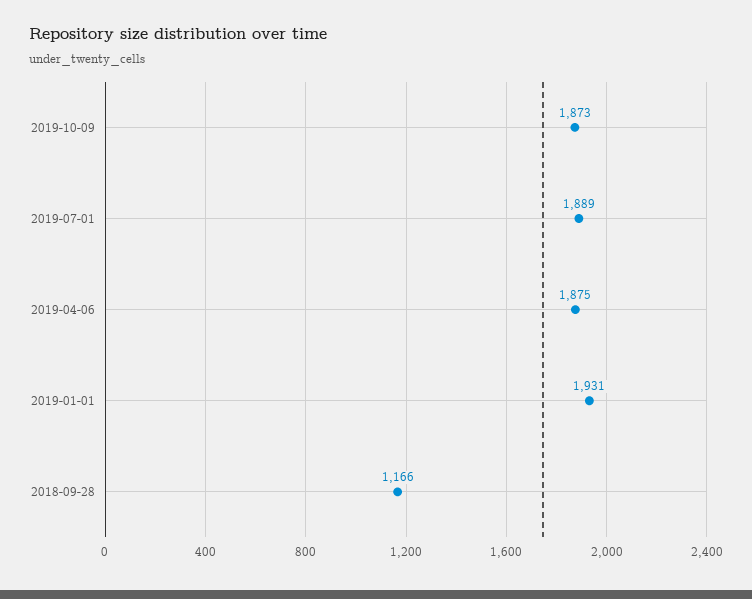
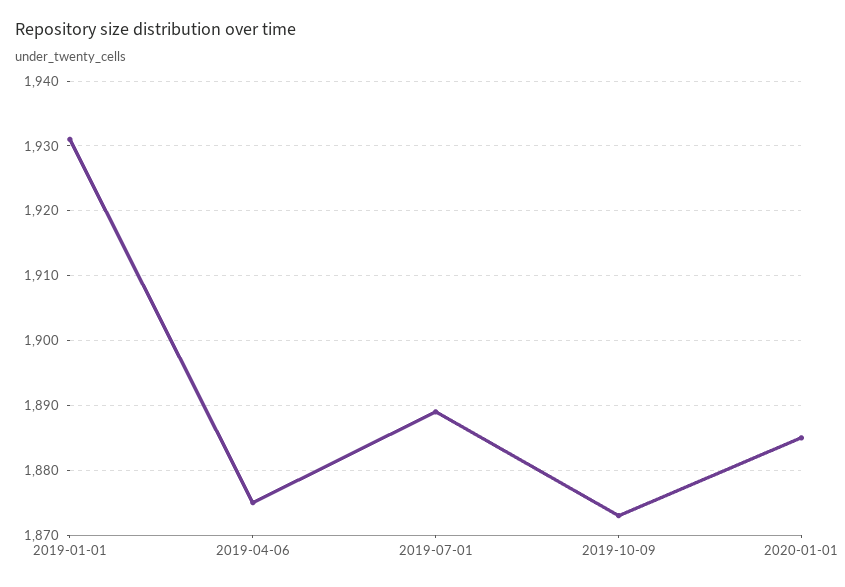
2018-09-28: 1166 -> none
2020-01-01: none -> 1885

